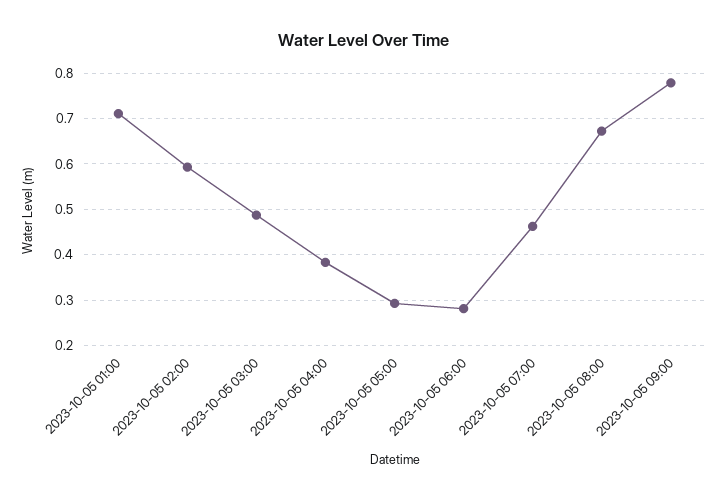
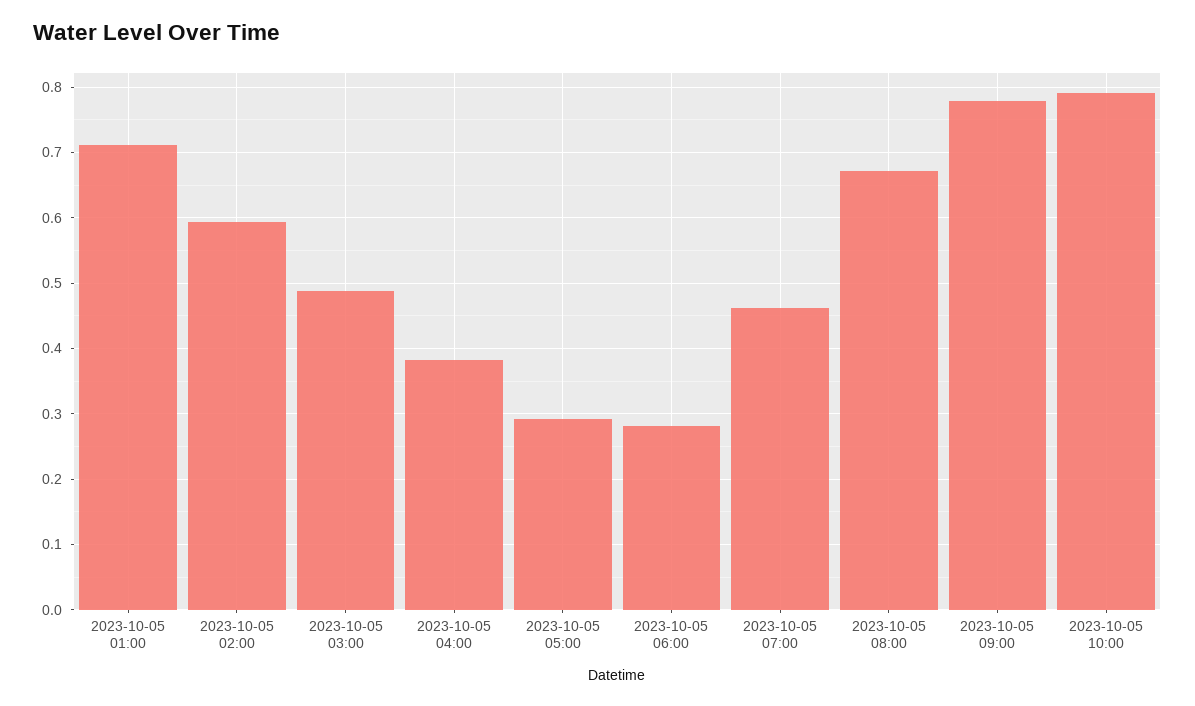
2023-10-05 10:00: none -> 0.79

